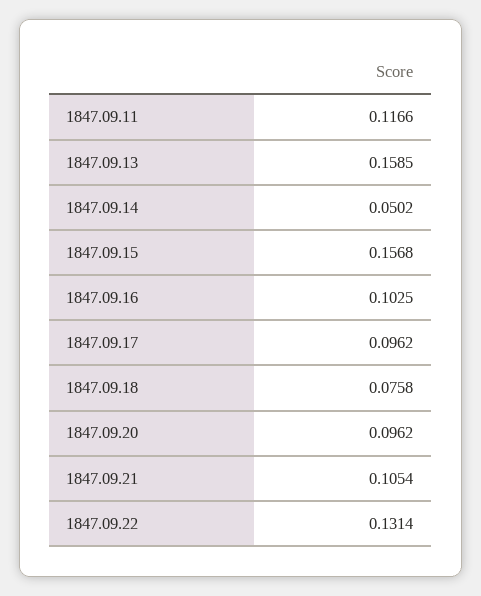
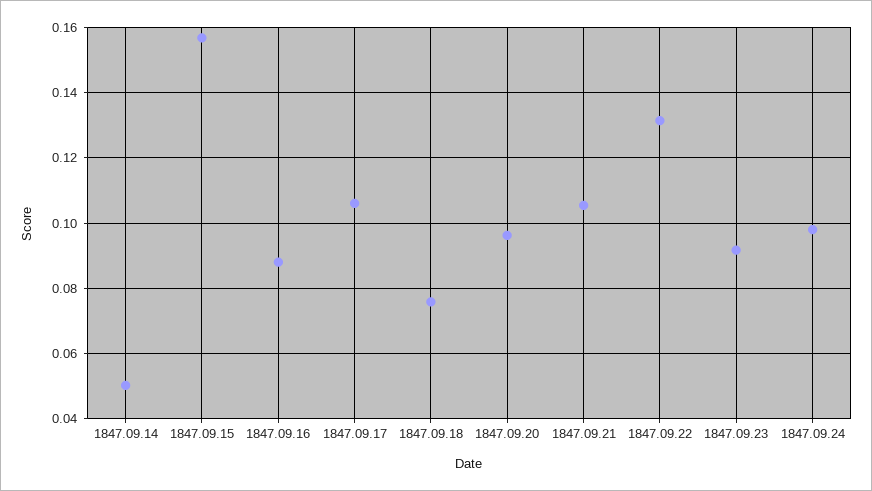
1847.09.11: 0.1166 -> none
1847.09.13: 0.1585 -> none
1847.09.16: 0.1025 -> 0.088
1847.09.17: 0.0962 -> 0.106
1847.09.23: none -> 0.092
1847.09.24: none -> 0.098

